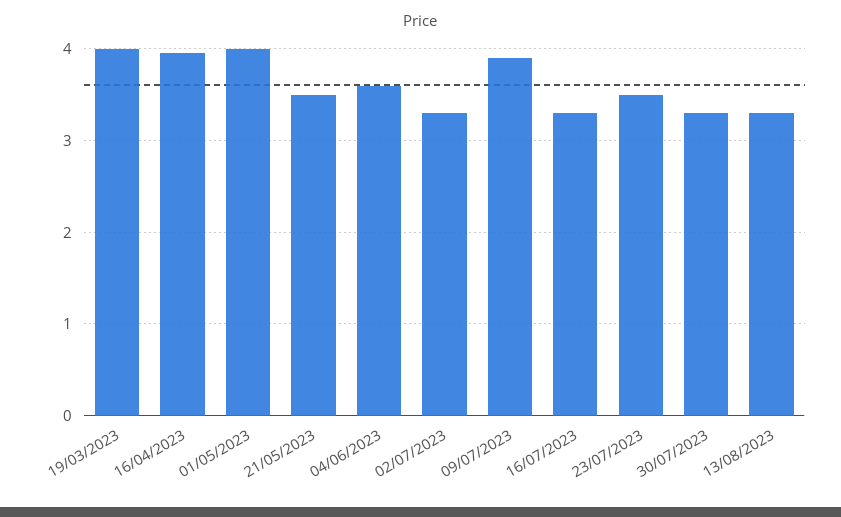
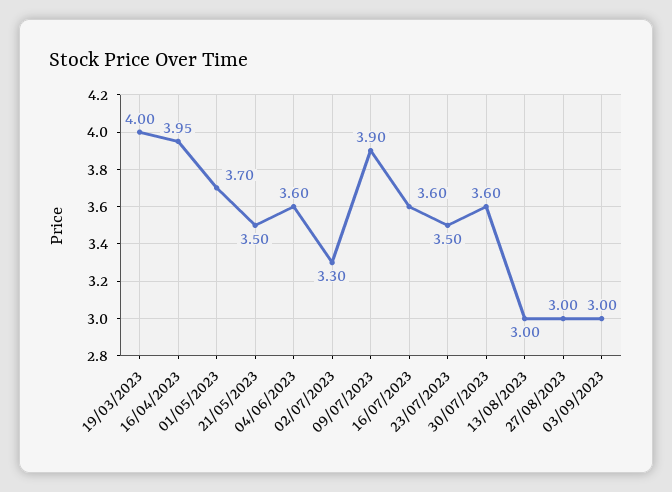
01/05/2023: 4 -> 3.7
16/07/2023: 3.3 -> 3.6
30/07/2023: 3.3 -> 3.6
13/08/2023: 3.3 -> 3
27/08/2023: none -> 3
03/09/2023: none -> 3

